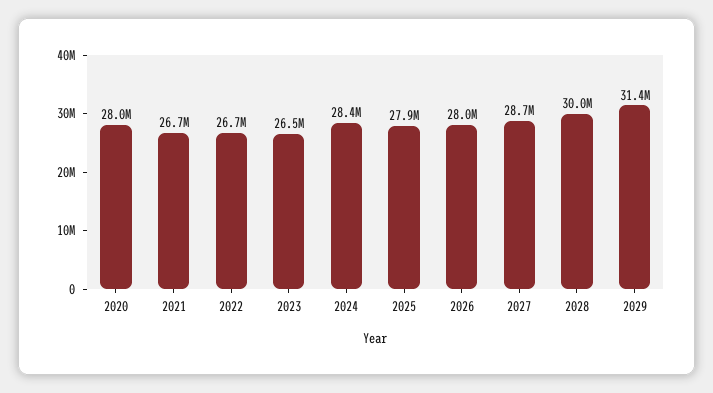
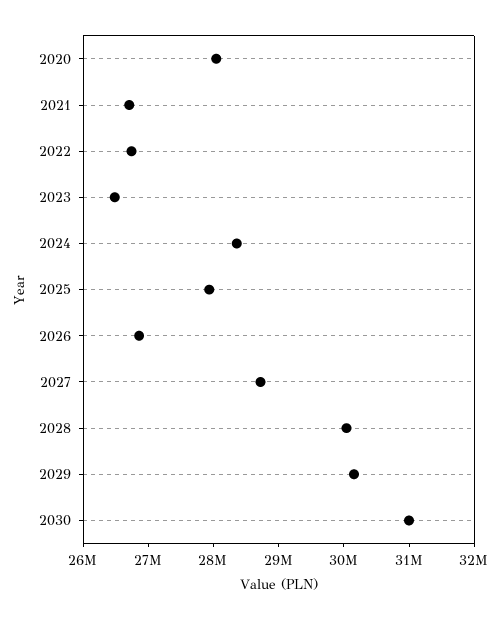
2026: 28000000 -> 26800000
2029: 31400000 -> 30200000
2030: none -> 31000000

